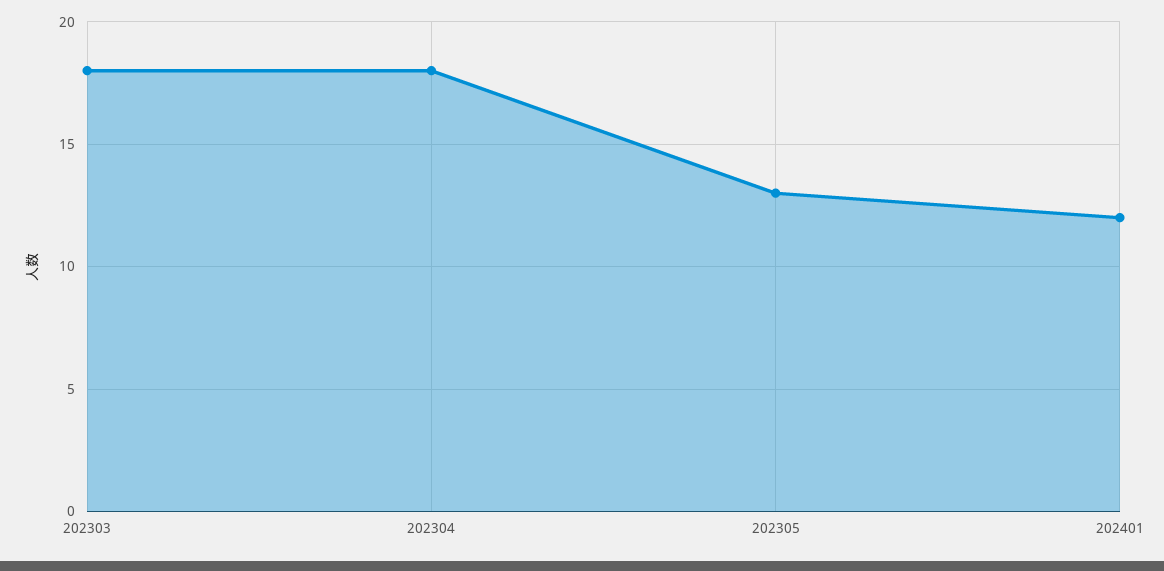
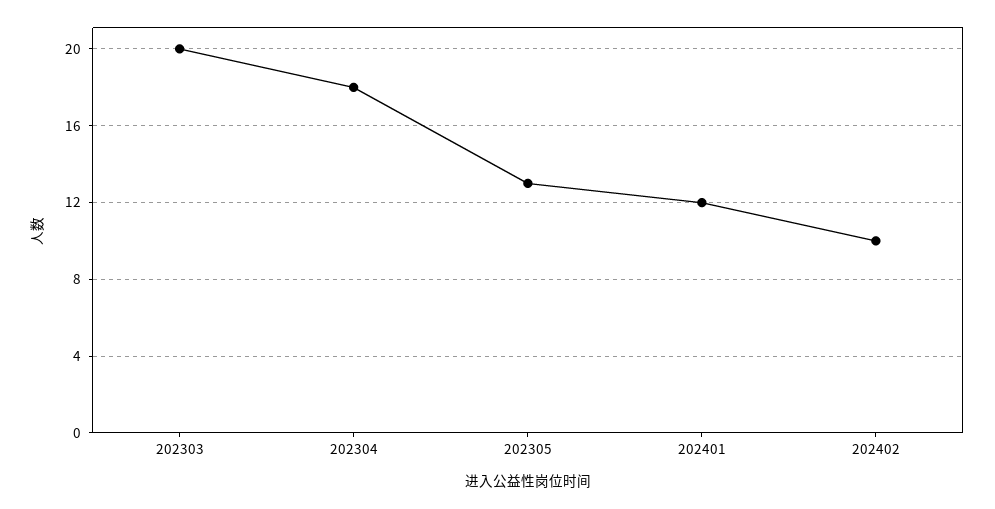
202303: 18 -> 20
202402: none -> 10

